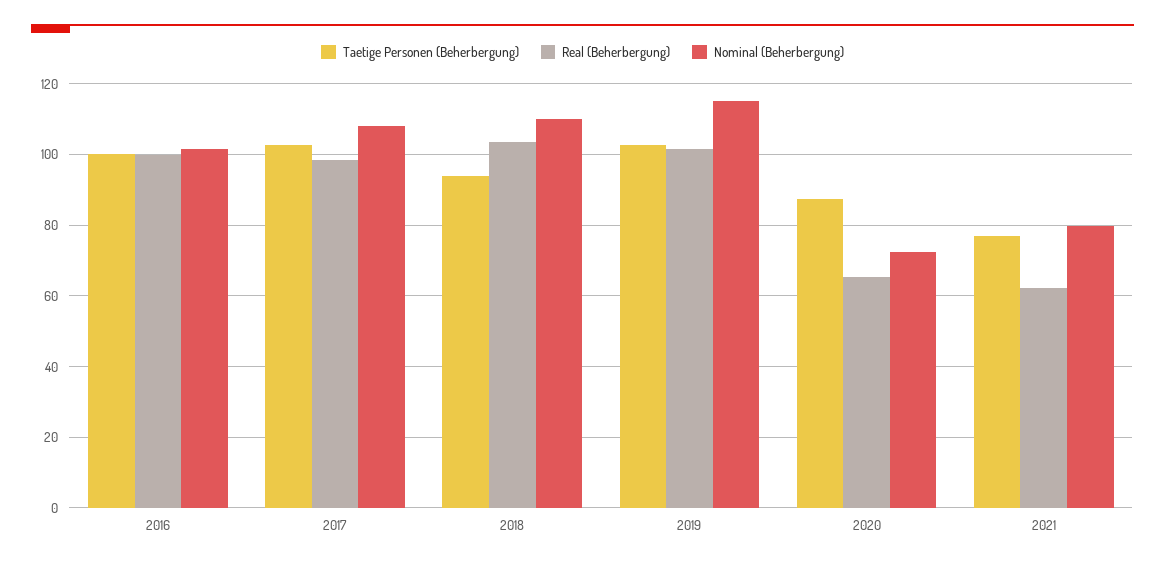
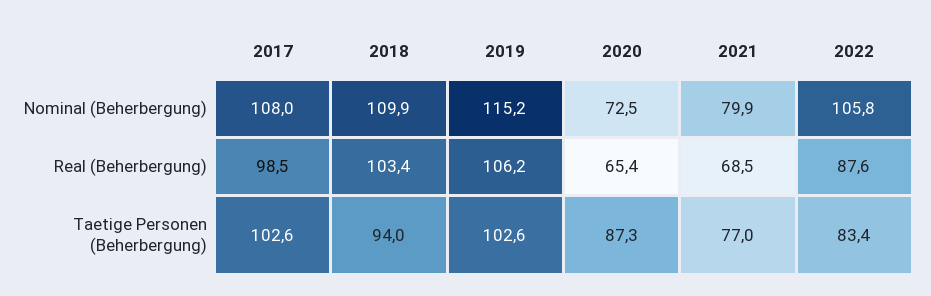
Taetige Personen (Beherbergung), 2016: 100 -> none
Real (Beherbergung), 2016: 100 -> none
Nominal (Beherbergung), 2016: 102 -> none
Real (Beherbergung), 2019: 102 -> 106.2
Real (Beherbergung), 2021: 62 -> 68.5
Nominal (Beherbergung), 2022: none -> 105.8
Real (Beherbergung), 2022: none -> 87.6
Taetige Personen (Beherbergung), 2022: none -> 83.4

